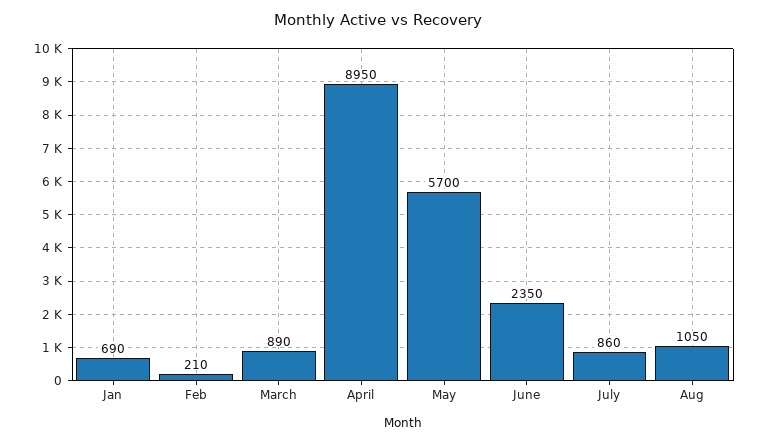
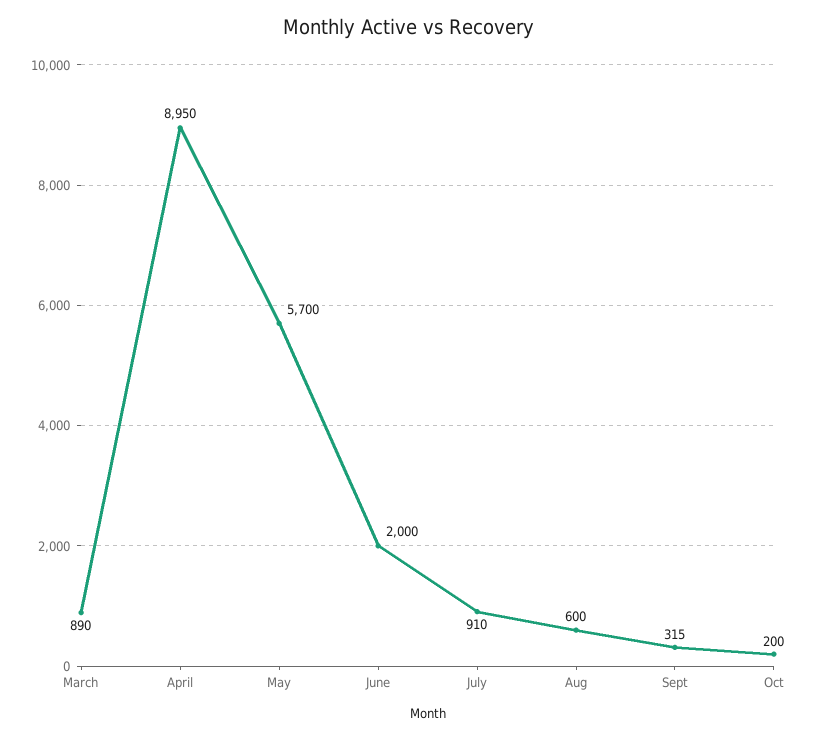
Jan: 690 -> none
Feb: 210 -> none
June: 2350 -> 2000
July: 860 -> 910
Aug: 1050 -> 600
Sept: none -> 315
Oct: none -> 200

